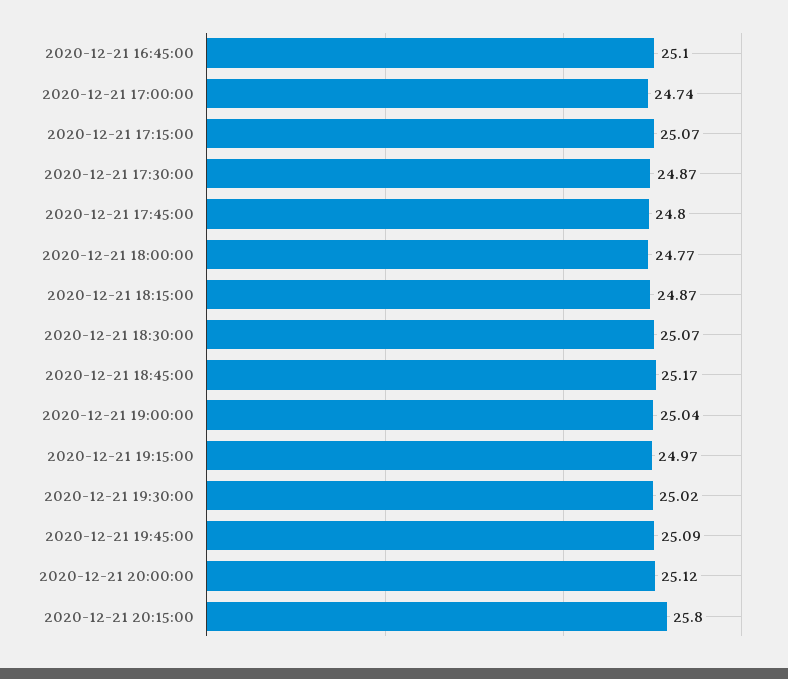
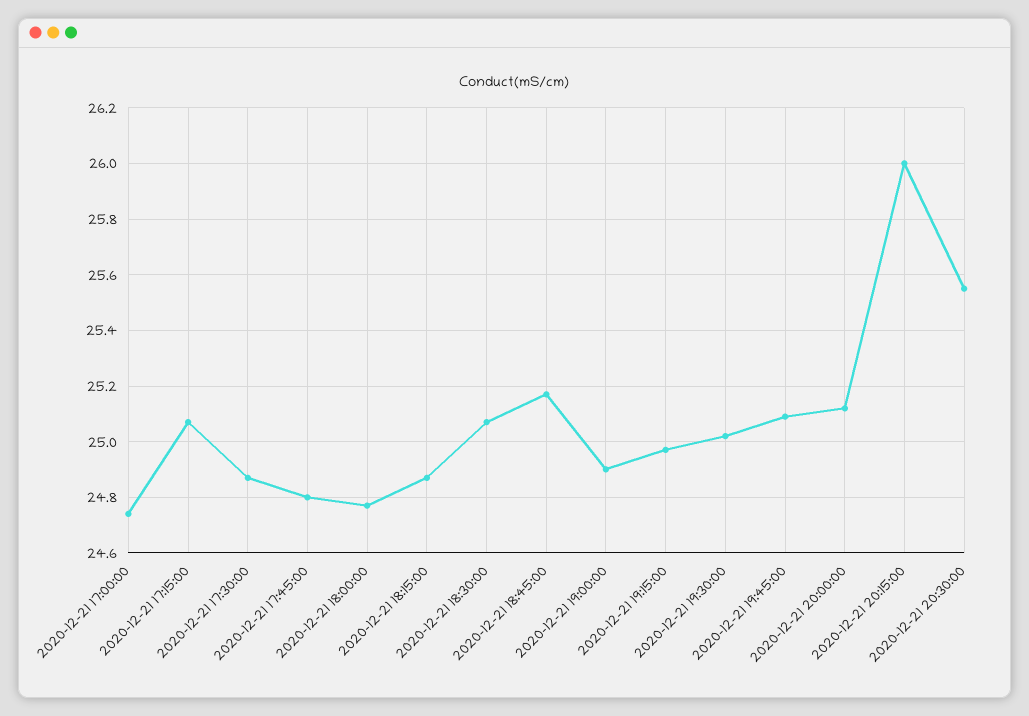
2020-12-21 16:45:00: 25.1 -> none
2020-12-21 19:00:00: 25.04 -> 24.9
2020-12-21 20:15:00: 25.8 -> 26
2020-12-21 20:30:00: none -> 25.55

